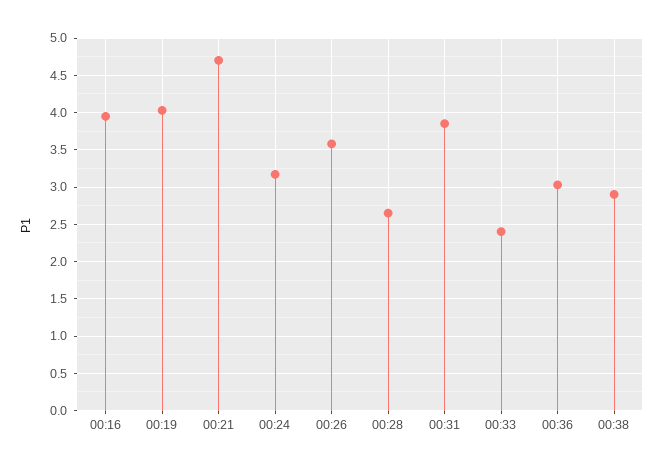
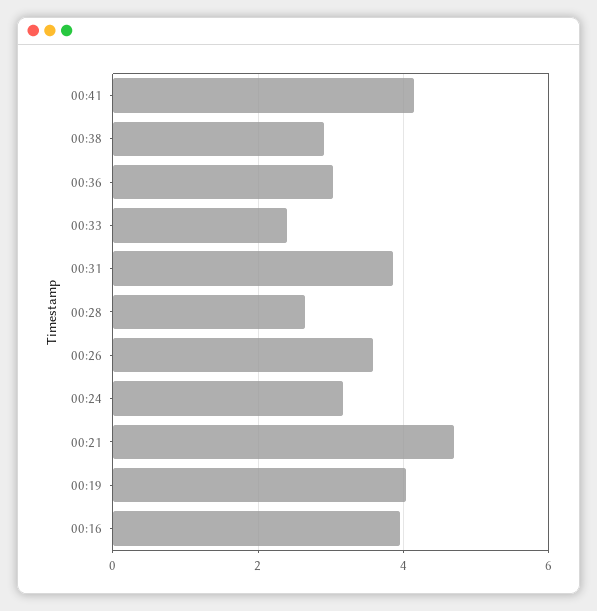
00:41: none -> 4.2

